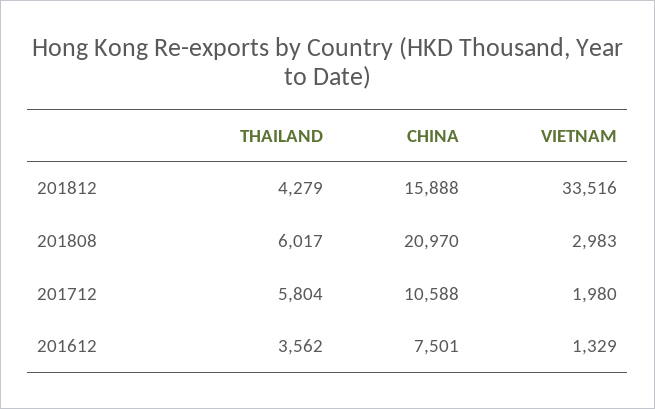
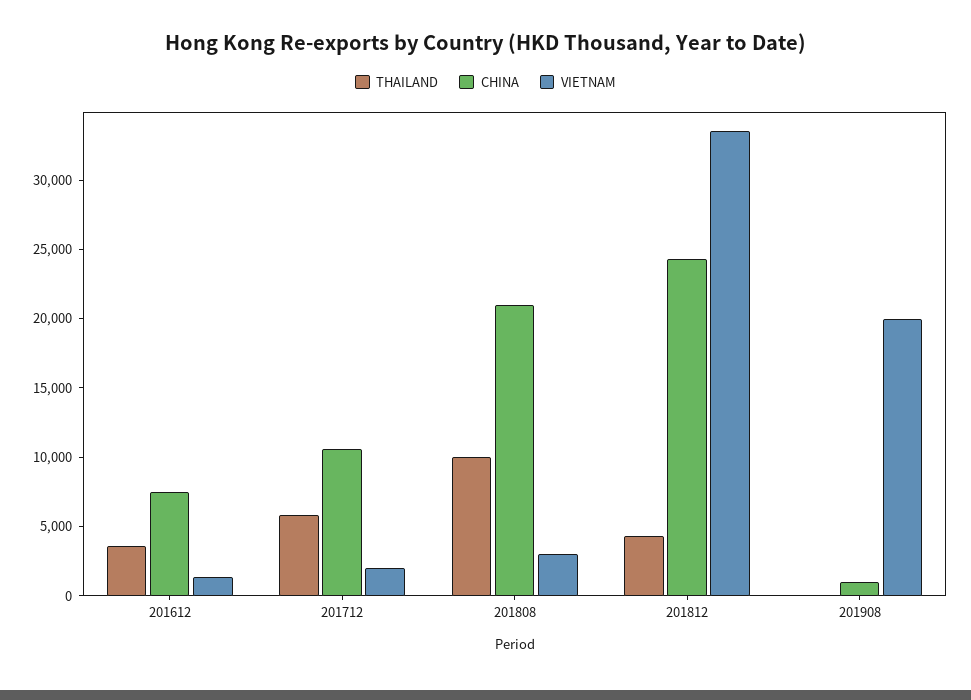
CHINA, 201812: 15888 -> 24000
THAILAND, 201808: 6017 -> 10000
THAILAND, 201908: none -> 0
CHINA, 201908: none -> 1000
VIETNAM, 201908: none -> 20000

